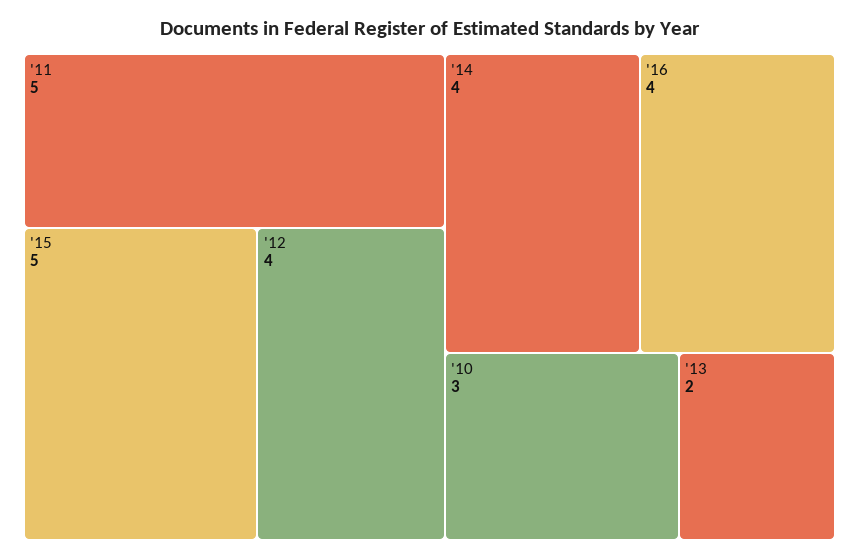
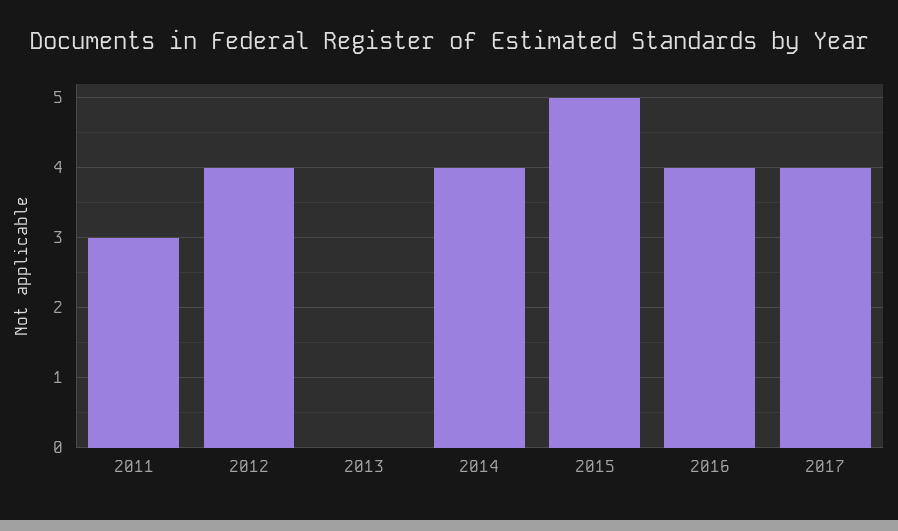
'11: 5 -> 3
'10: 3 -> none
'13: 2 -> 0
2017: none -> 4

